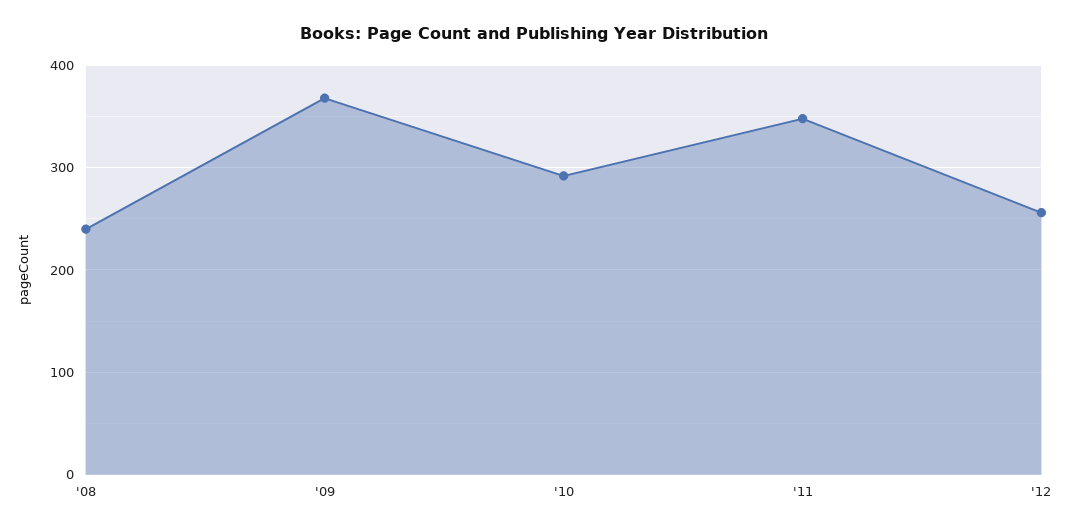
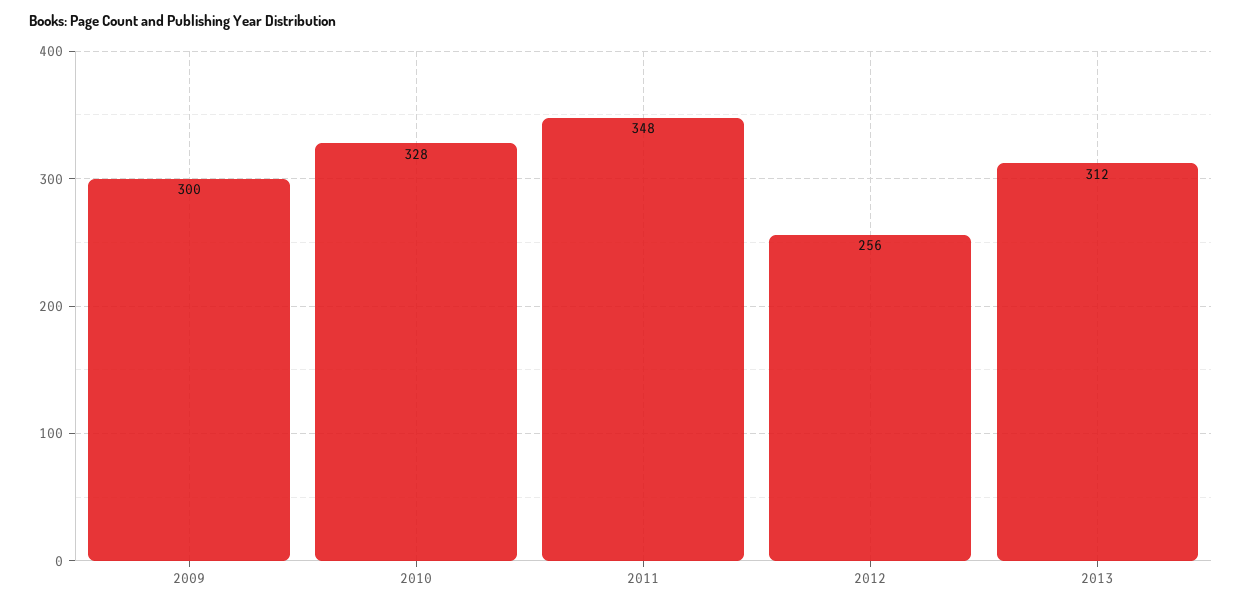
'08: 240 -> none
'09: 370 -> 300
'10: 290 -> 328
2013: none -> 312

